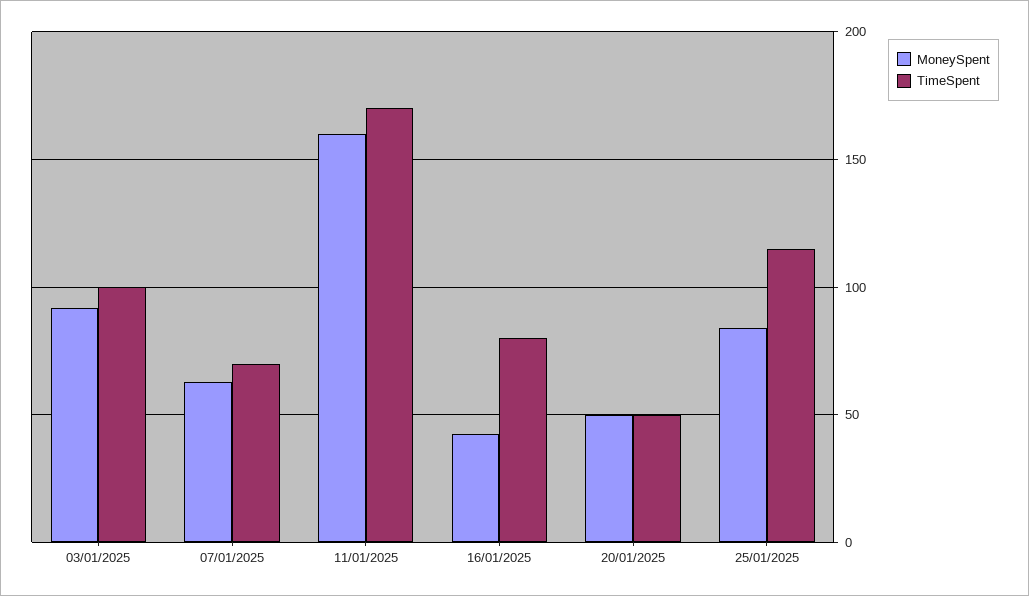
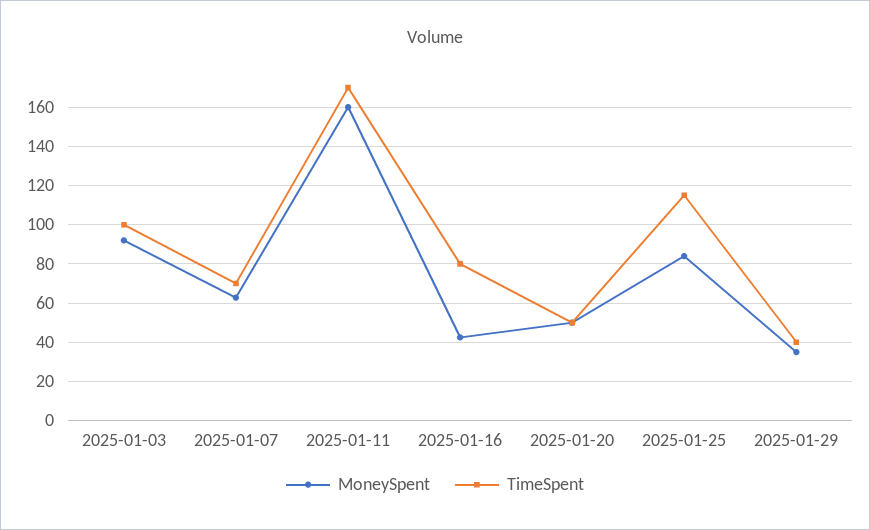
MoneySpent, 2025-01-29: none -> 35
TimeSpent, 2025-01-29: none -> 40

